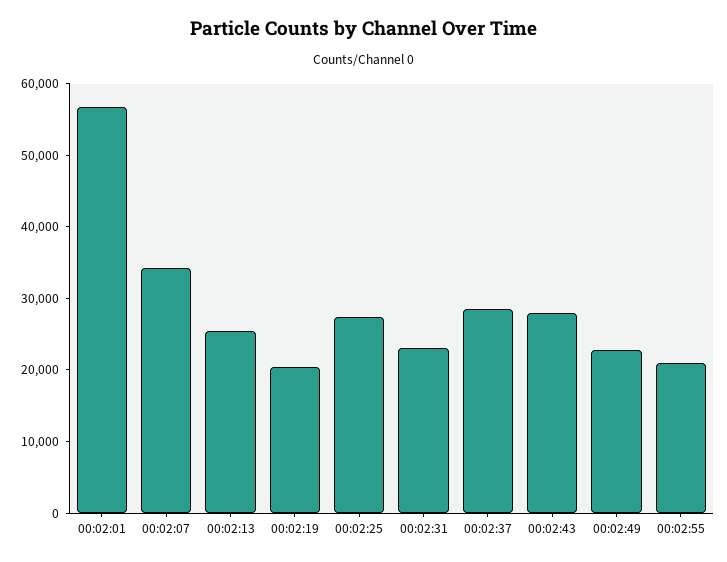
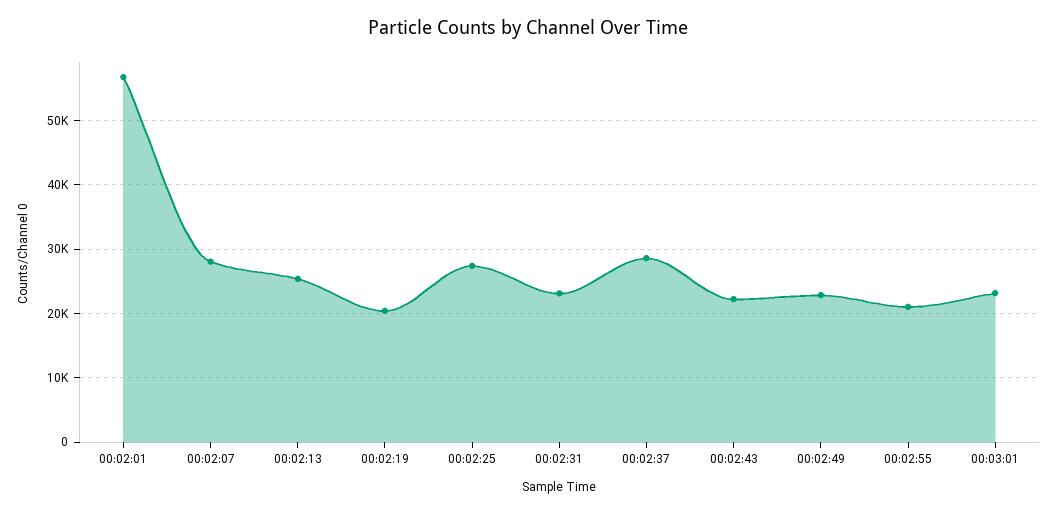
00:02:07: 34000 -> 28000
00:02:43: 28000 -> 22000
00:03:01: none -> 23000

